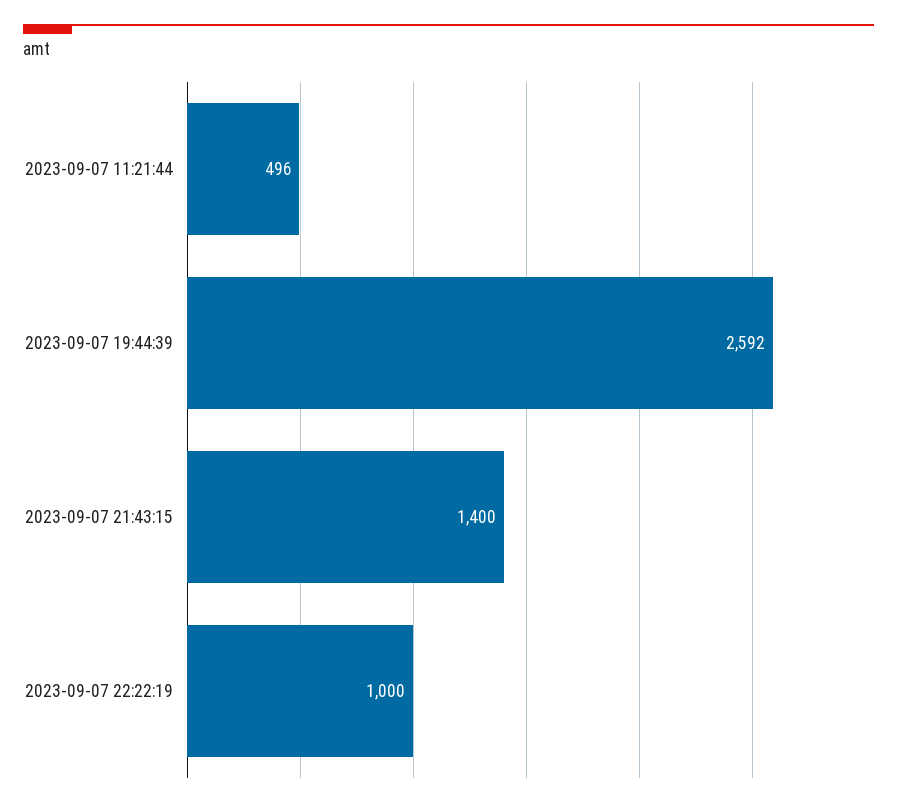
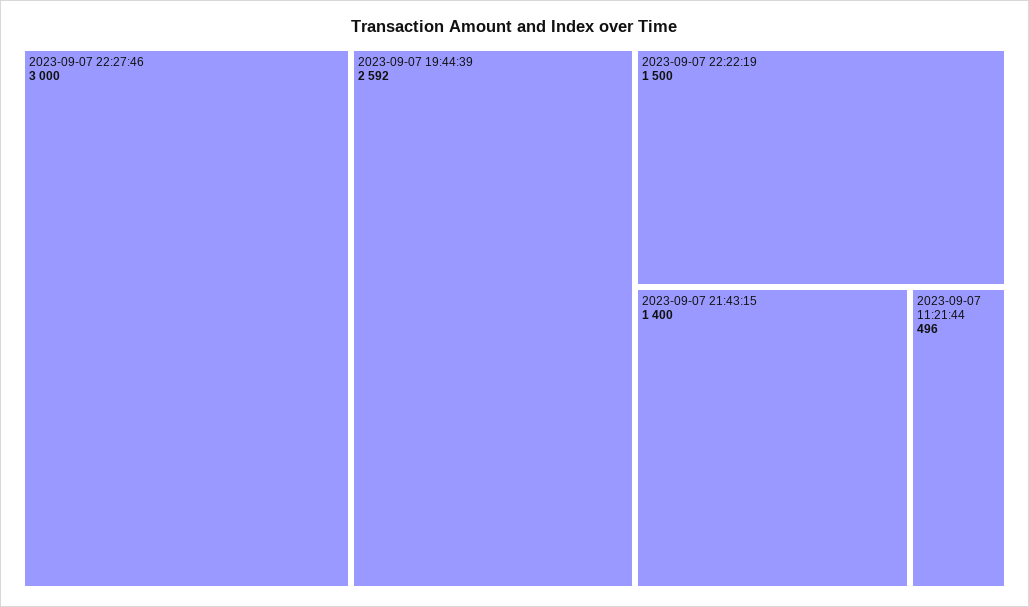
2023-09-07 22:22:19: 1000 -> 1500
2023-09-07 22:27:46: none -> 3000

